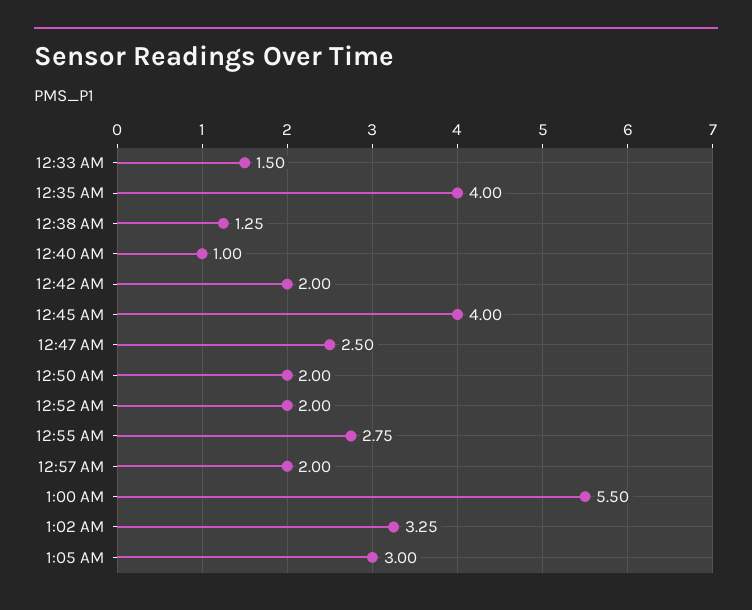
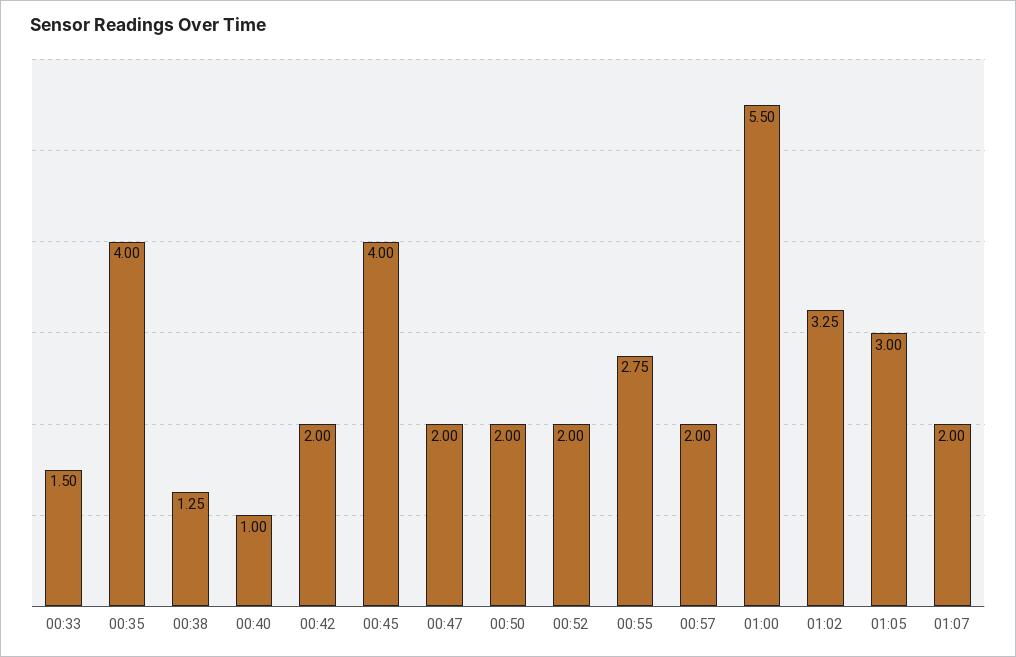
12:47 AM: 2.5 -> 2
01:07: none -> 2

